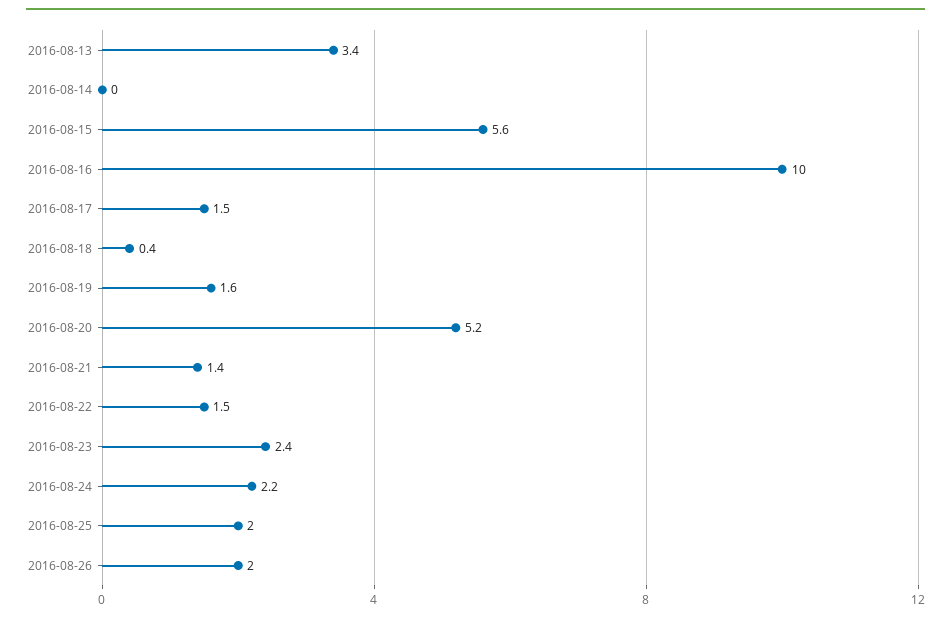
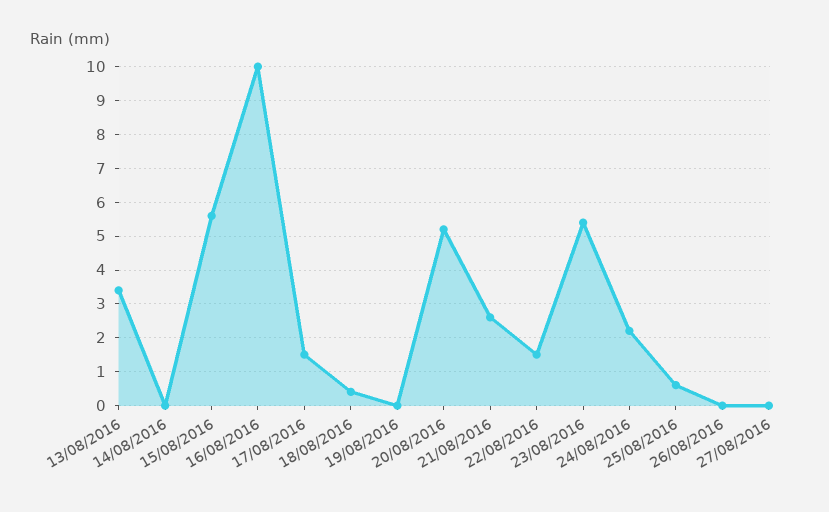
2016-08-19: 1.6 -> 0
2016-08-21: 1.4 -> 2.5
2016-08-23: 2.4 -> 5.5
2016-08-25: 2 -> 0.5
2016-08-26: 2 -> 0
27/08/2016: none -> 0

